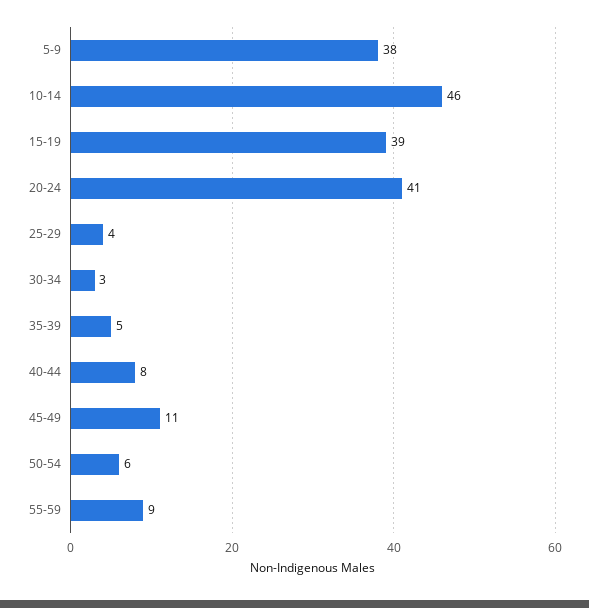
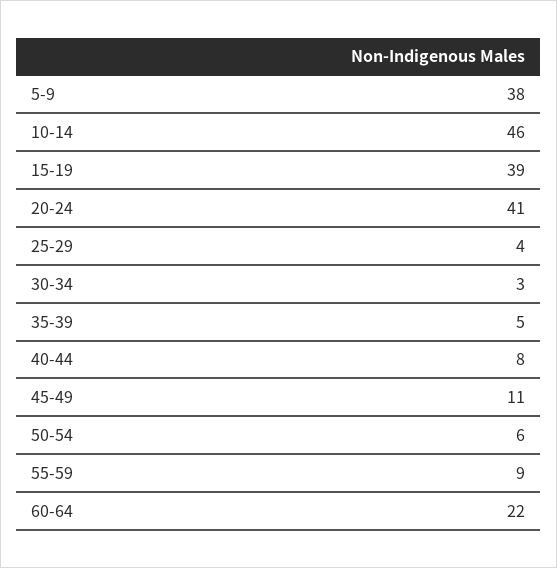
60-64: none -> 22

